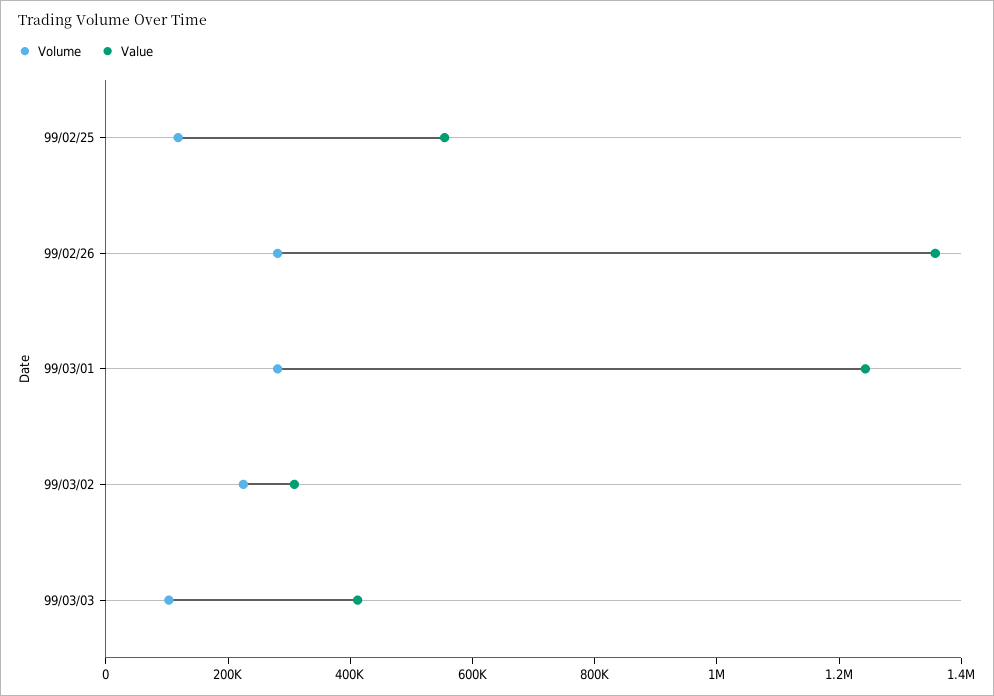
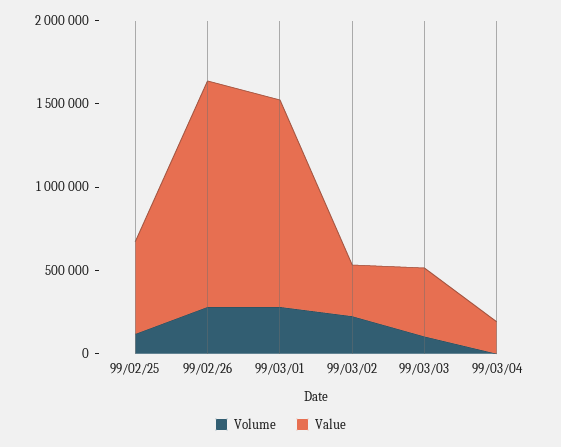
Volume, 99/03/04: none -> 0
Value, 99/03/04: none -> 200000

